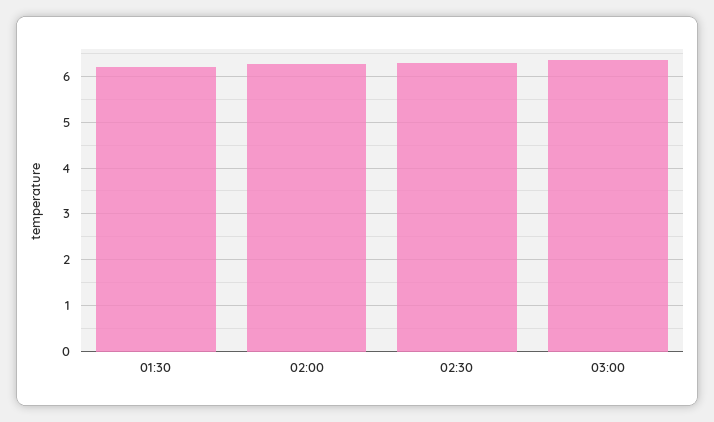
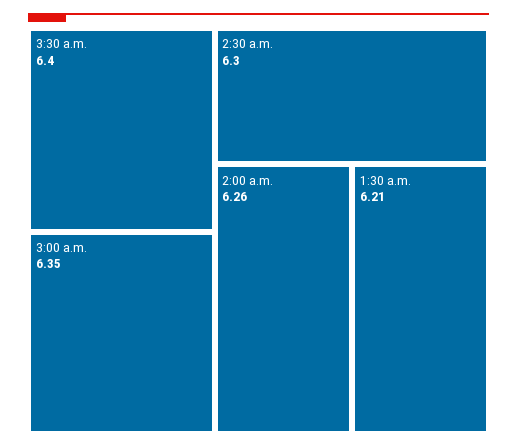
3:30 a.m.: none -> 6.4

